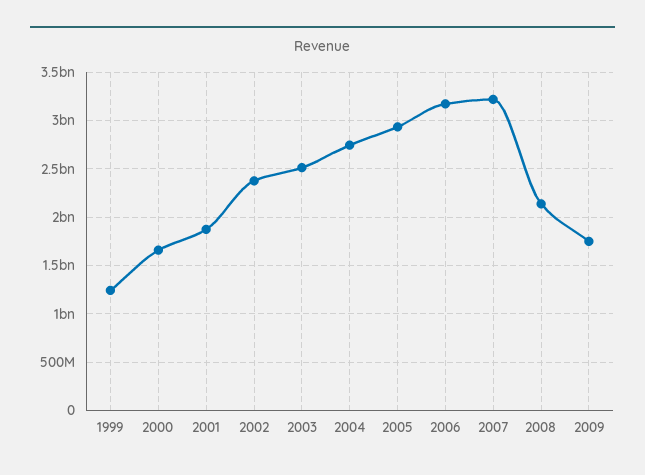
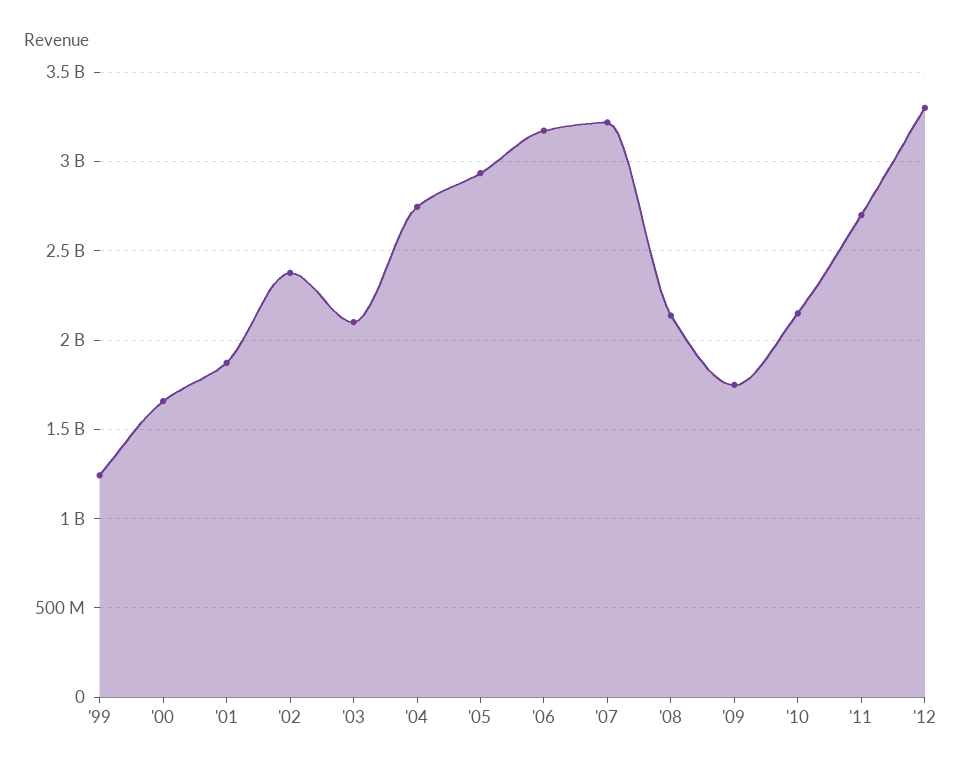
2003: 2500000000 -> 2100000000
'10: none -> 2150000000
'11: none -> 2700000000
'12: none -> 3300000000

